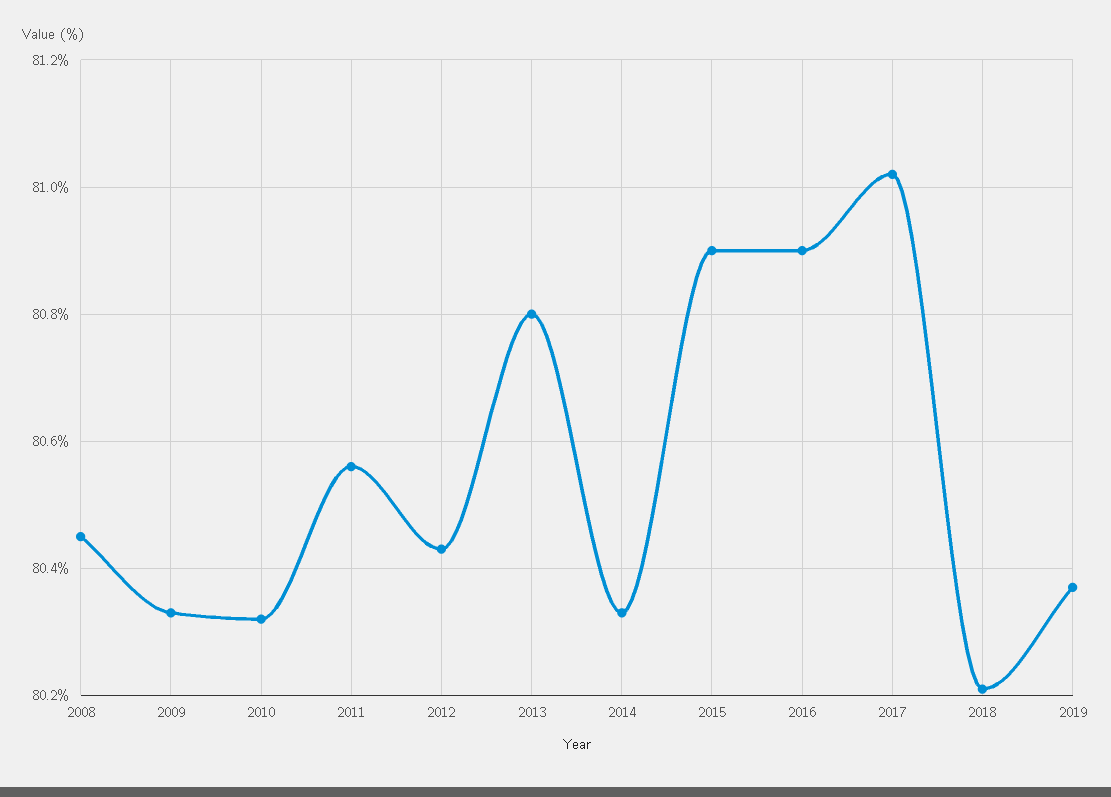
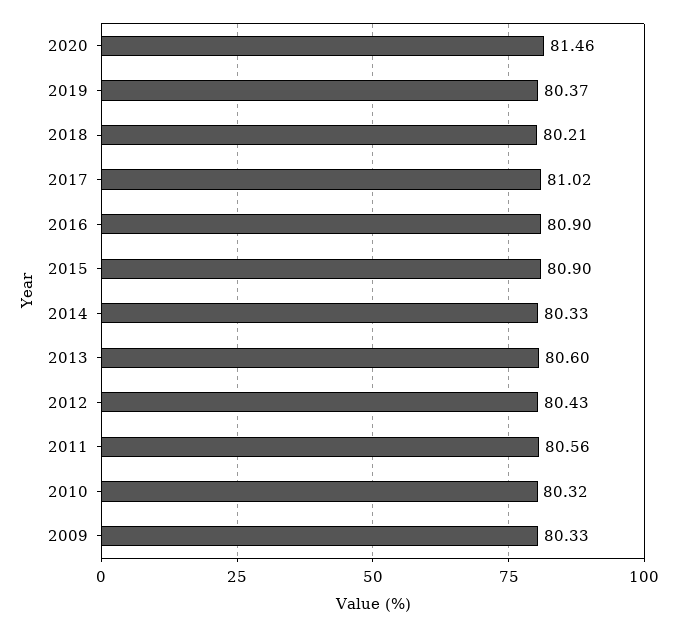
2008: 80.45 -> none
2013: 80.8 -> 80.6
2020: none -> 81.46

